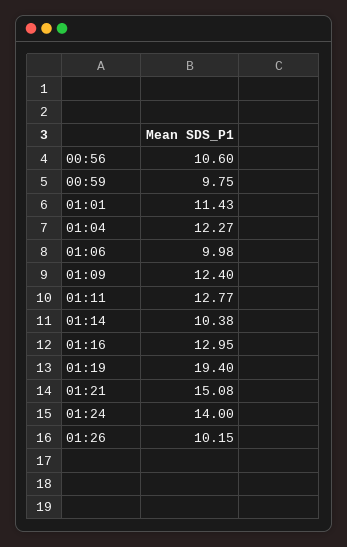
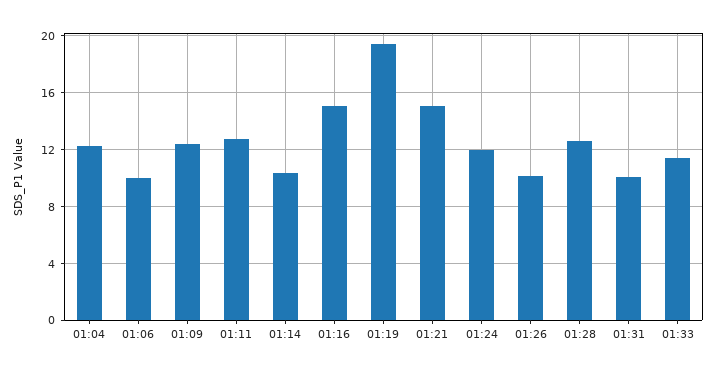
00:56: 10.6 -> none
00:59: 9.75 -> none
01:01: 11.43 -> none
01:16: 12.95 -> 15
01:24: 14 -> 12
01:28: none -> 12.5
01:31: none -> 10
01:33: none -> 11.5

